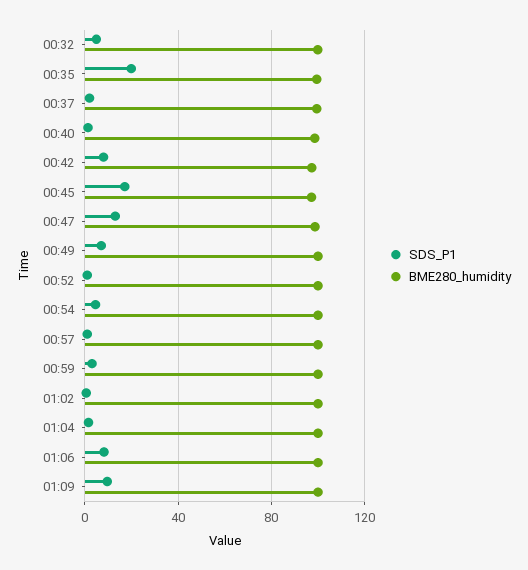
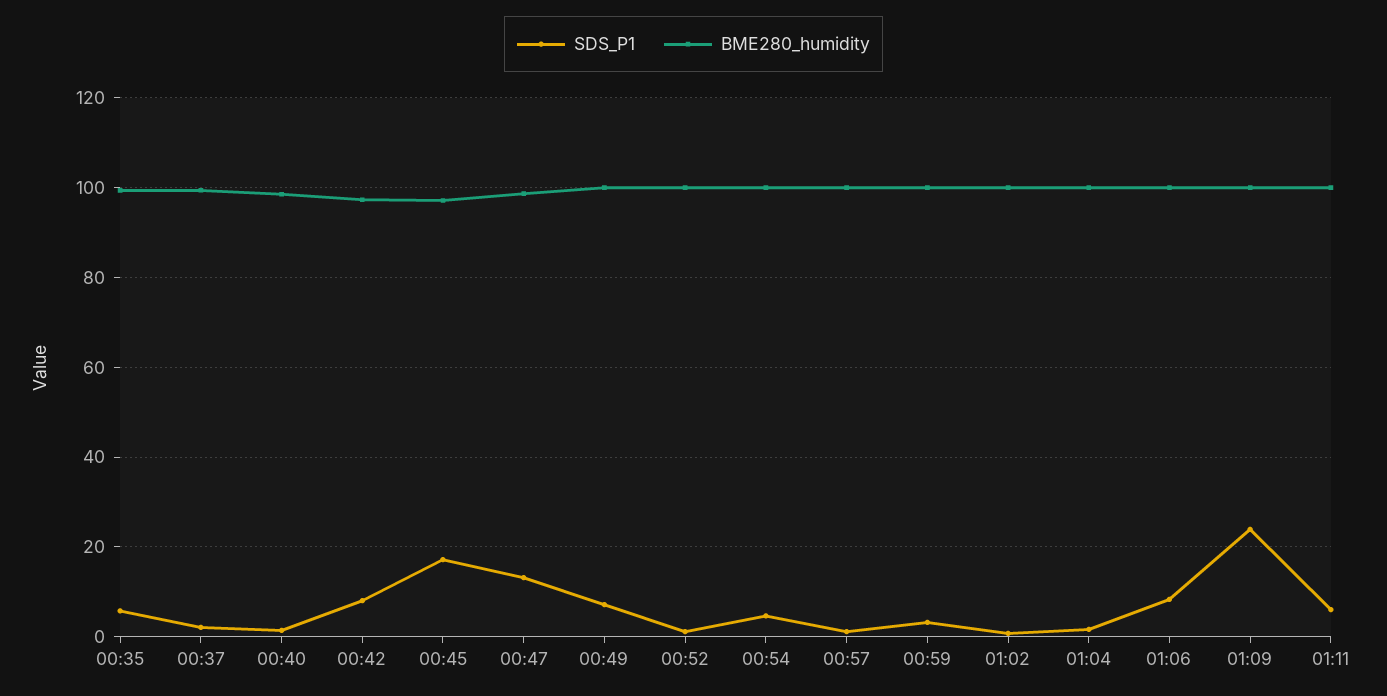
SDS_P1, 00:32: 5 -> none
BME280_humidity, 00:32: 100 -> none
SDS_P1, 00:35: 20 -> 6
SDS_P1, 01:09: 10 -> 24
SDS_P1, 01:11: none -> 6
BME280_humidity, 01:11: none -> 100

